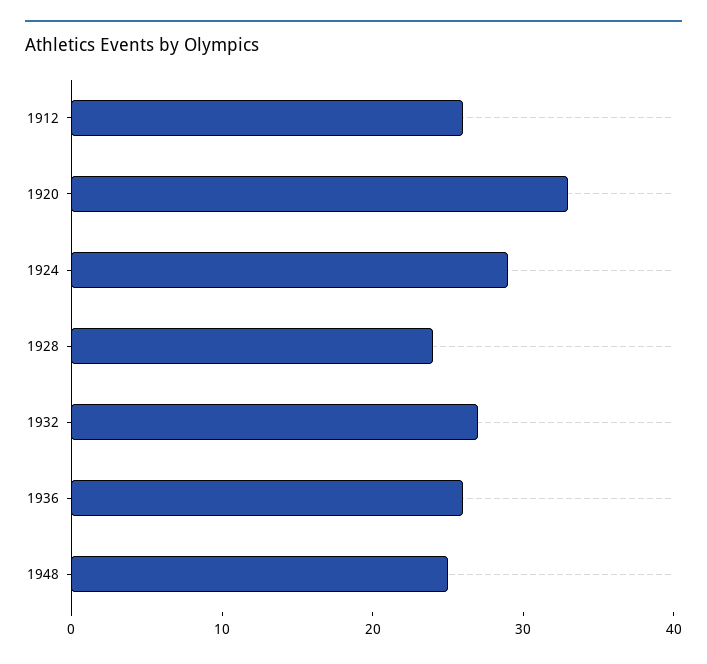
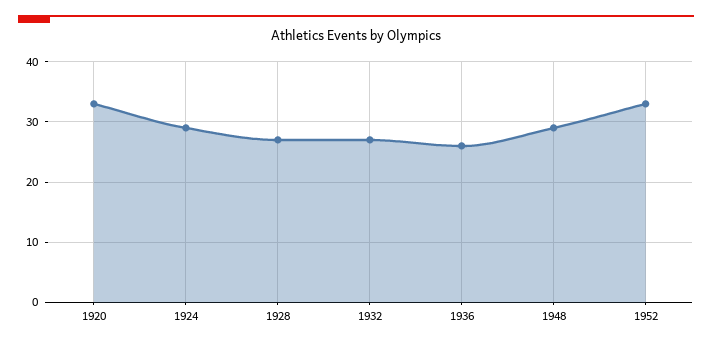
1912: 26 -> none
1928: 24 -> 27
1948: 25 -> 29
1952: none -> 33

